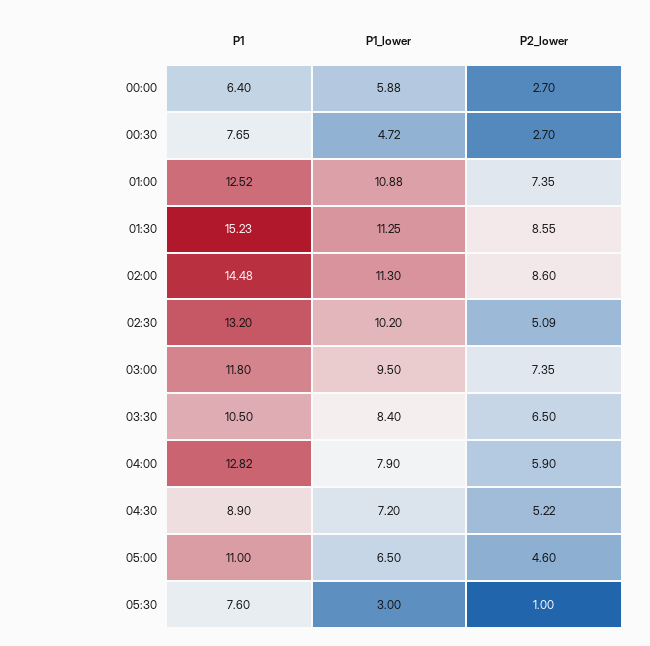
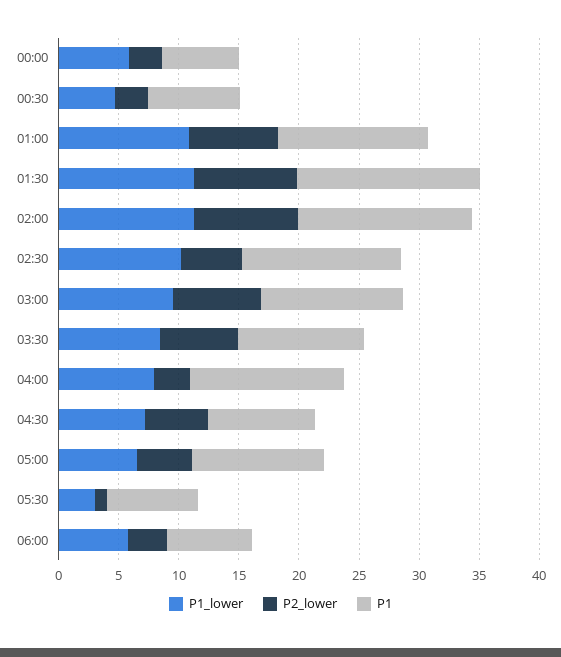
P2_lower, 04:00: 5.9 -> 3
P1_lower, 06:00: none -> 6
P2_lower, 06:00: none -> 3
P1, 06:00: none -> 7

